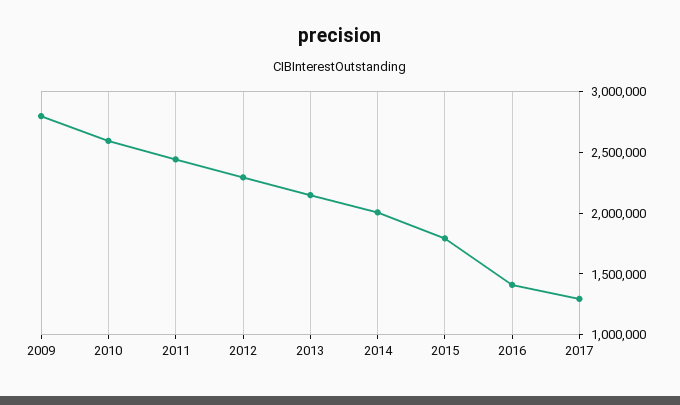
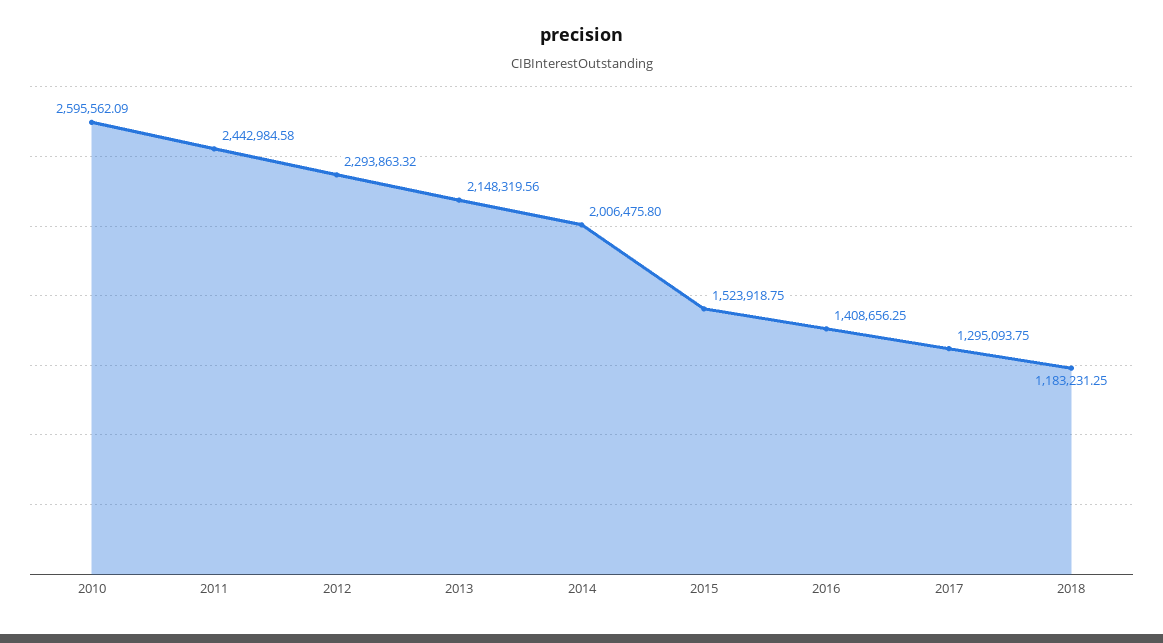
2009: 2800000 -> none
2015: 1800000 -> 1523918.75
2018: none -> 1183231.25

